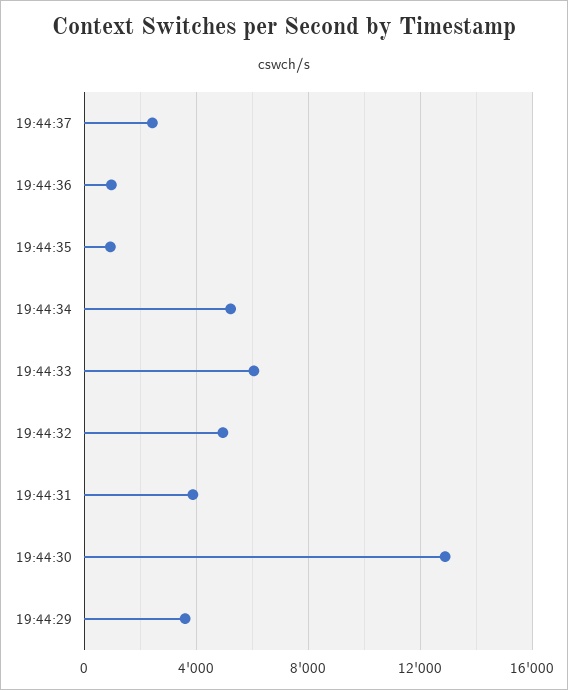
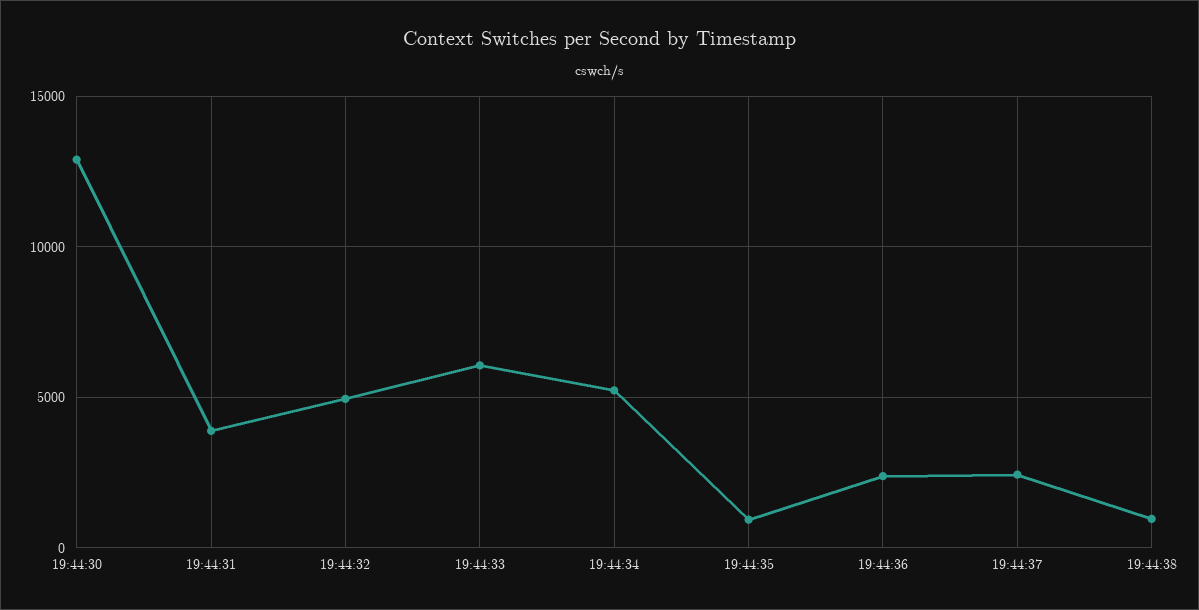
19:44:36: 1000 -> 2500
19:44:29: 3500 -> none
19:44:38: none -> 1000

